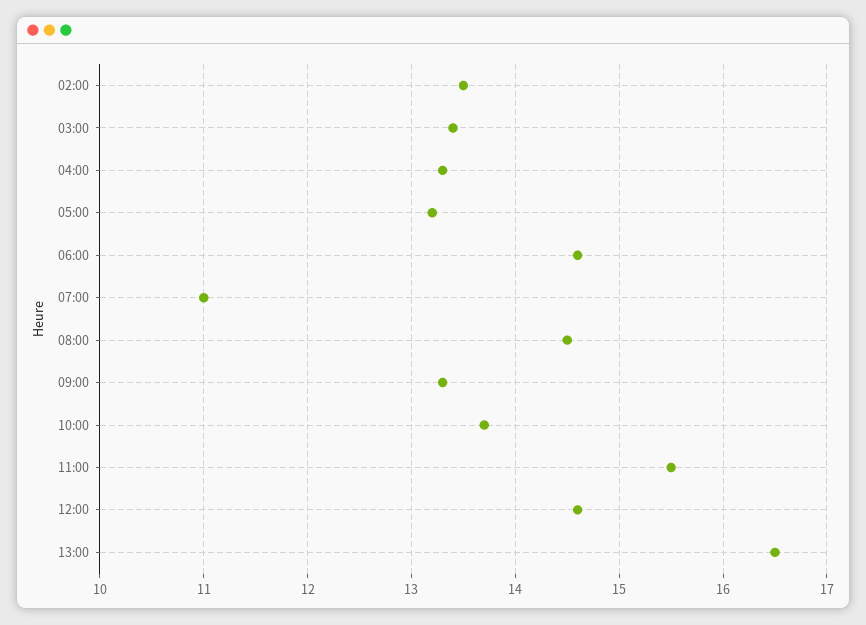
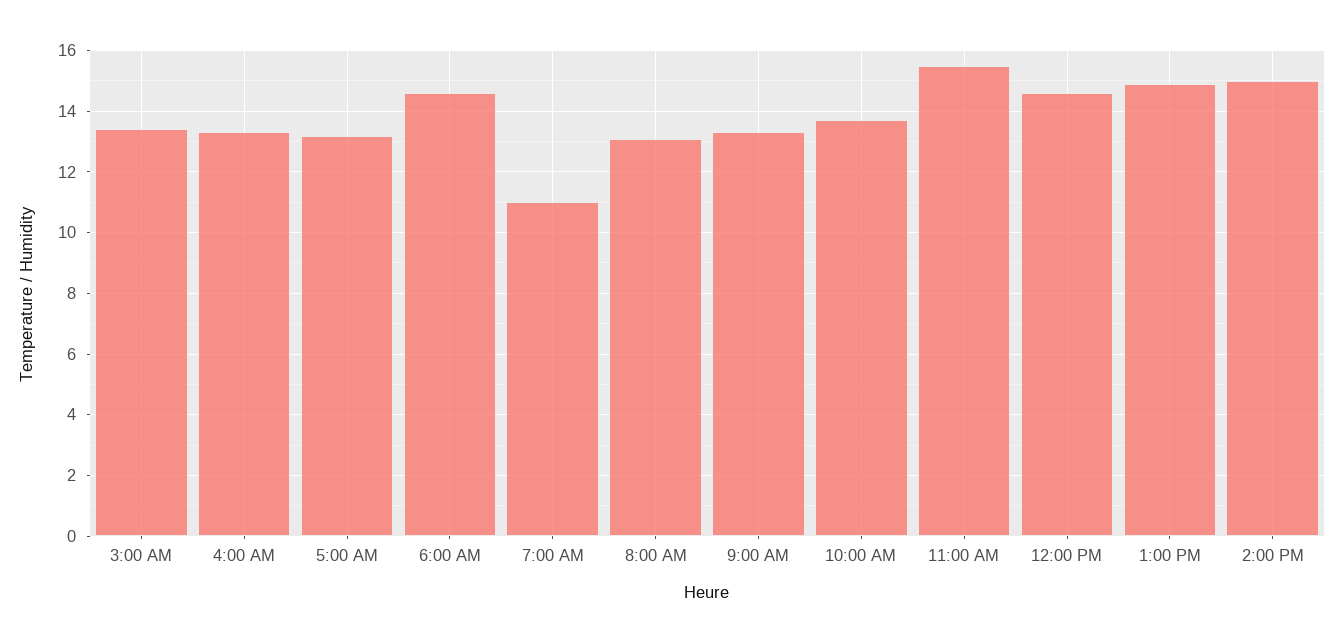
02:00: 13.5 -> none
08:00: 14.5 -> 13
13:00: 16.5 -> 15
2:00 PM: none -> 15

